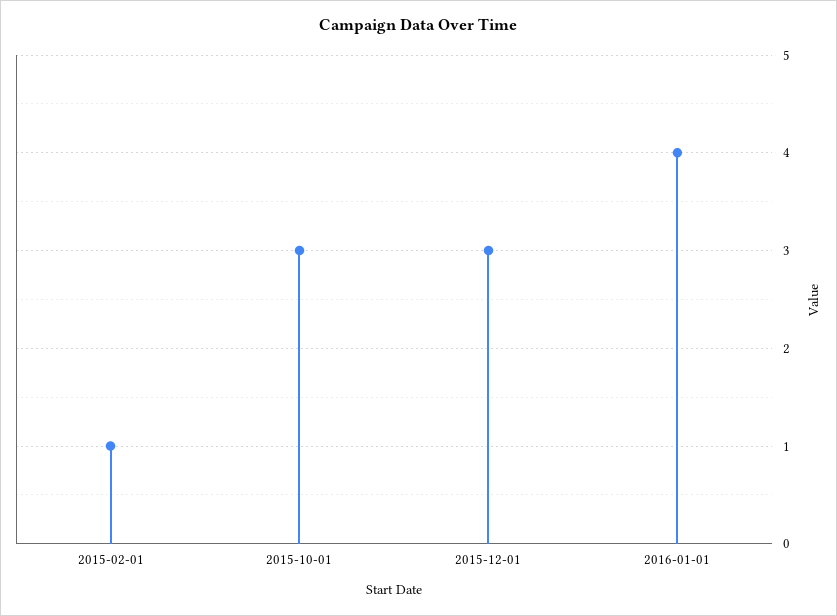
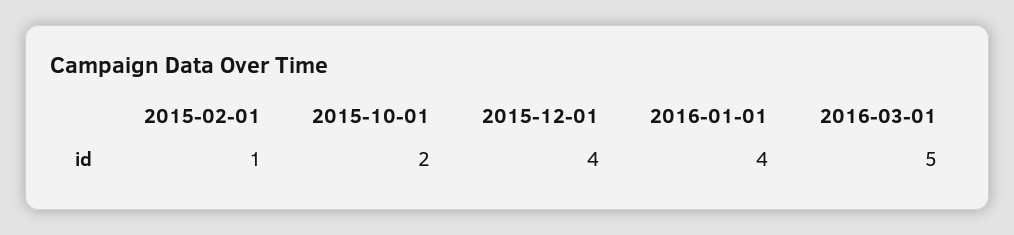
2015-10-01: 3 -> 2
2015-12-01: 3 -> 4
2016-03-01: none -> 5

